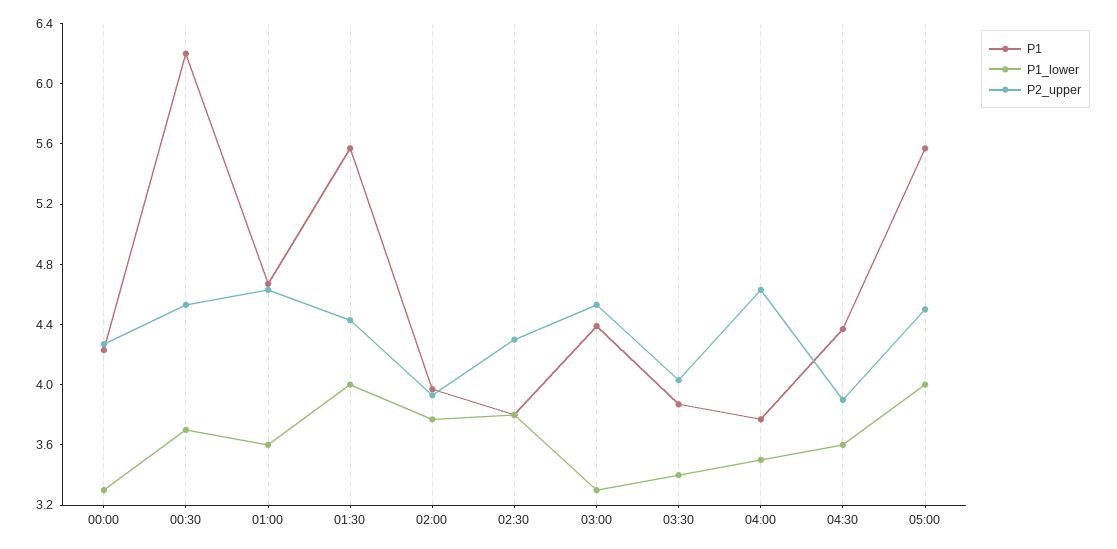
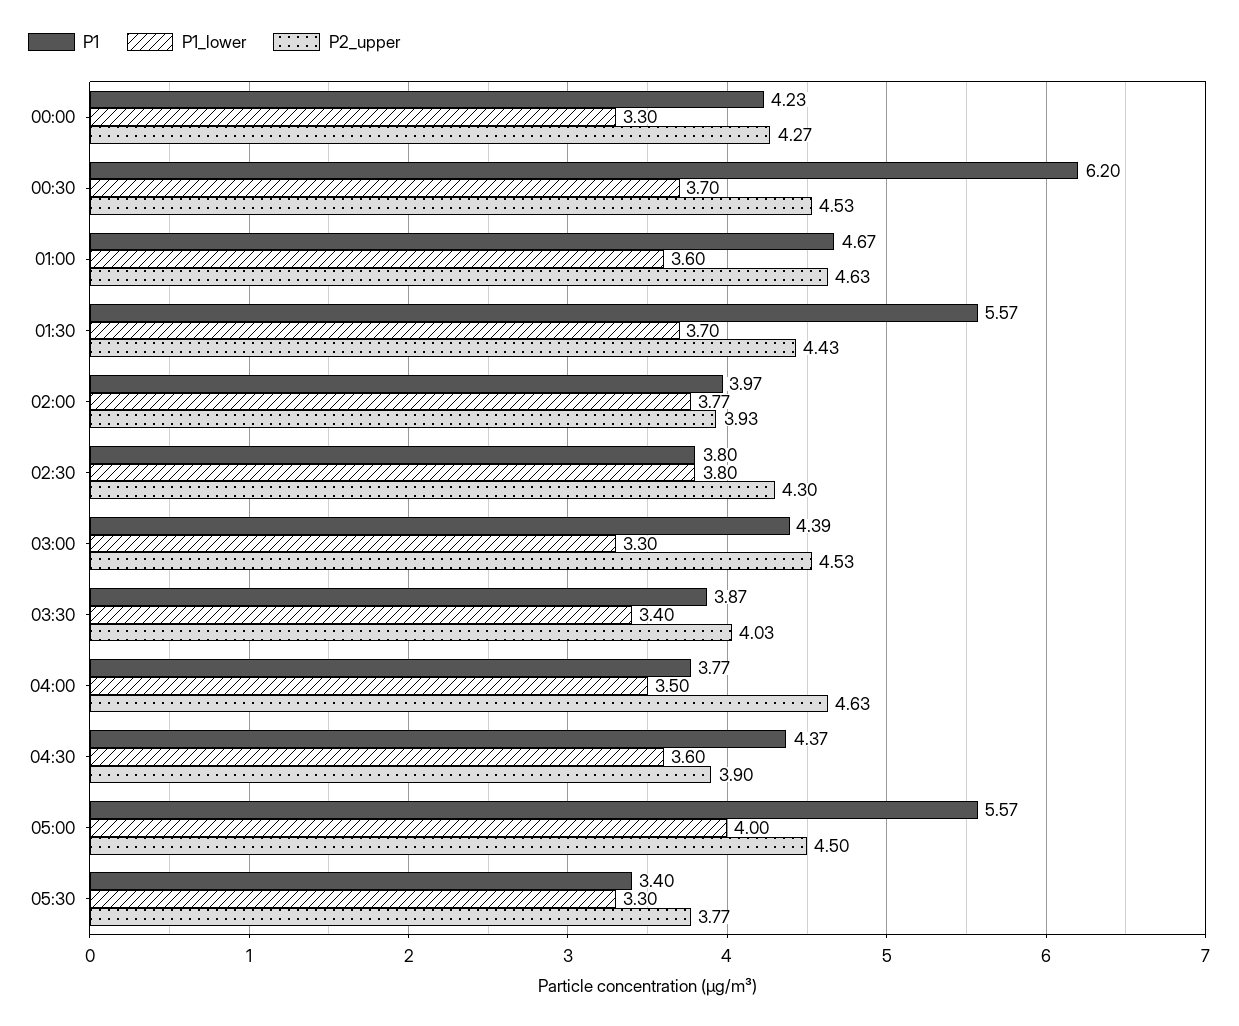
P1_lower, 01:30: 4 -> 3.7
P1, 05:30: none -> 3.4
P1_lower, 05:30: none -> 3.3
P2_upper, 05:30: none -> 3.77

